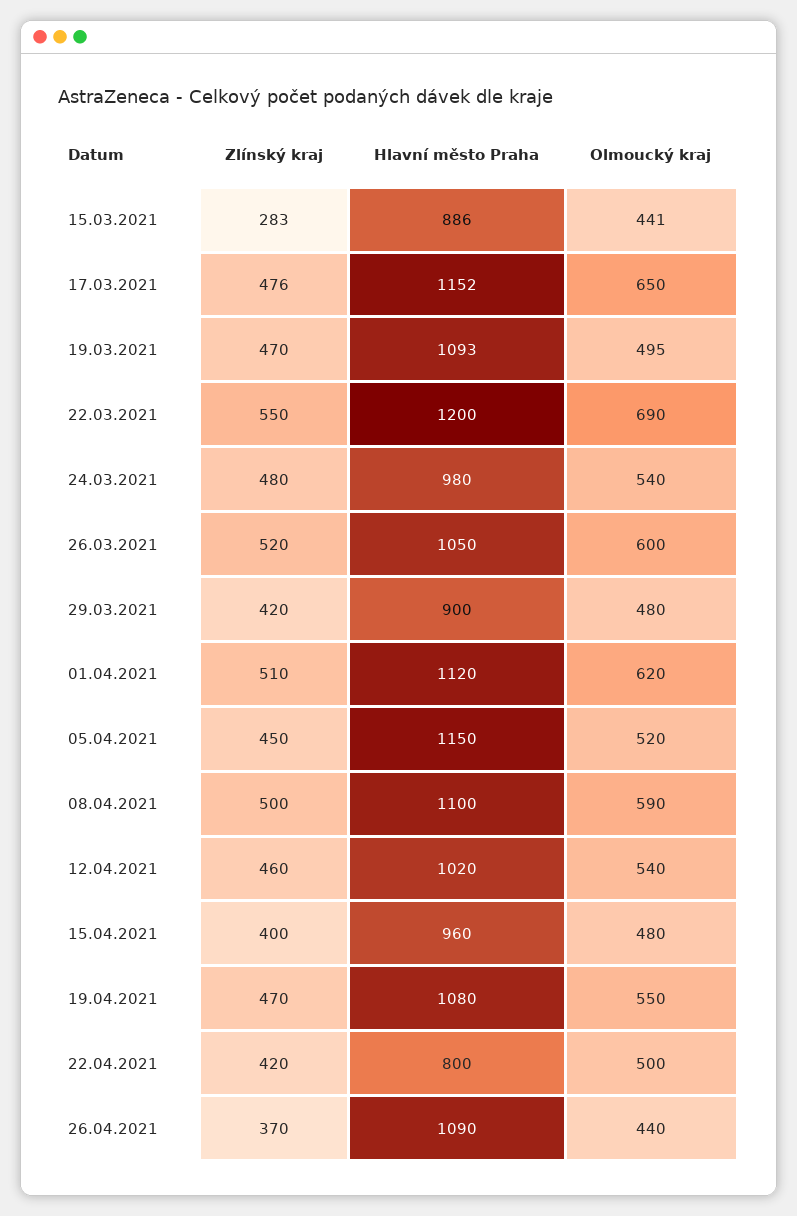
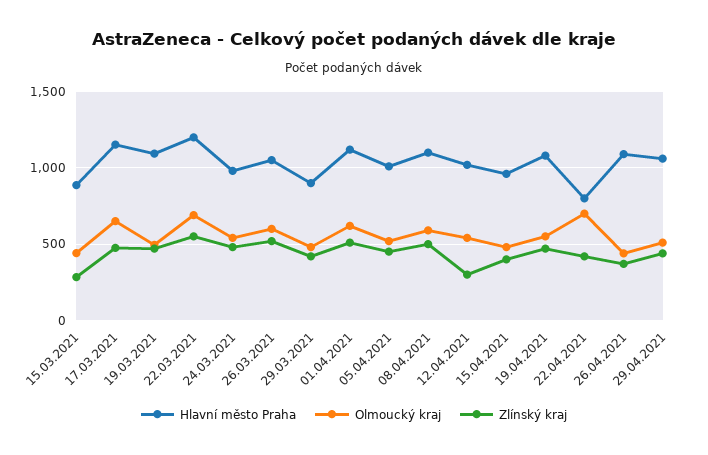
Hlavní město Praha, 05.04.2021: 1150 -> 1000
Zlínský kraj, 12.04.2021: 460 -> 300
Olmoucký kraj, 22.04.2021: 500 -> 700
Hlavní město Praha, 29.04.2021: none -> 1050
Olmoucký kraj, 29.04.2021: none -> 500
Zlínský kraj, 29.04.2021: none -> 450

